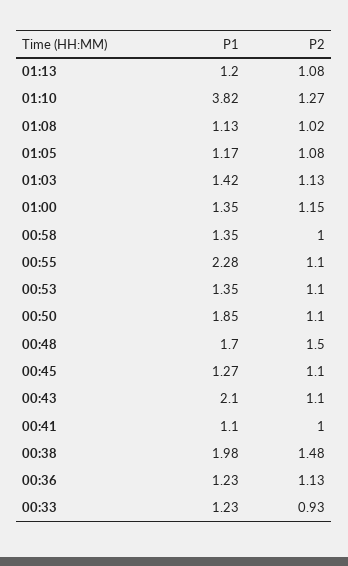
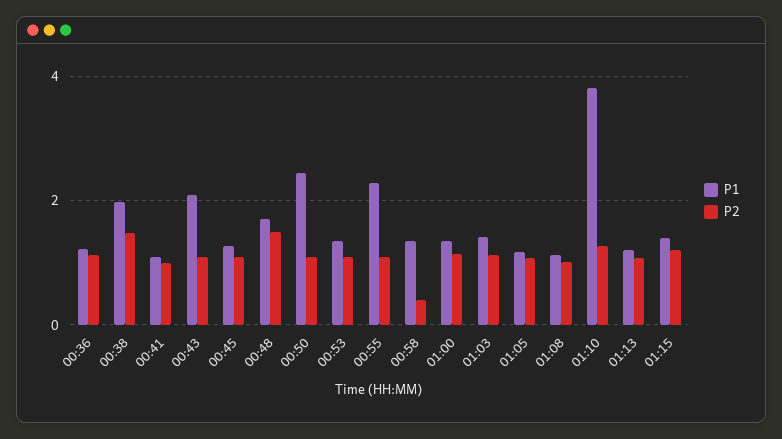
P2, 00:58: 1 -> 0.4
P1, 00:50: 1.85 -> 2.4
P1, 00:33: 1.23 -> none
P2, 00:33: 0.93 -> none
P1, 01:15: none -> 1.4
P2, 01:15: none -> 1.2

